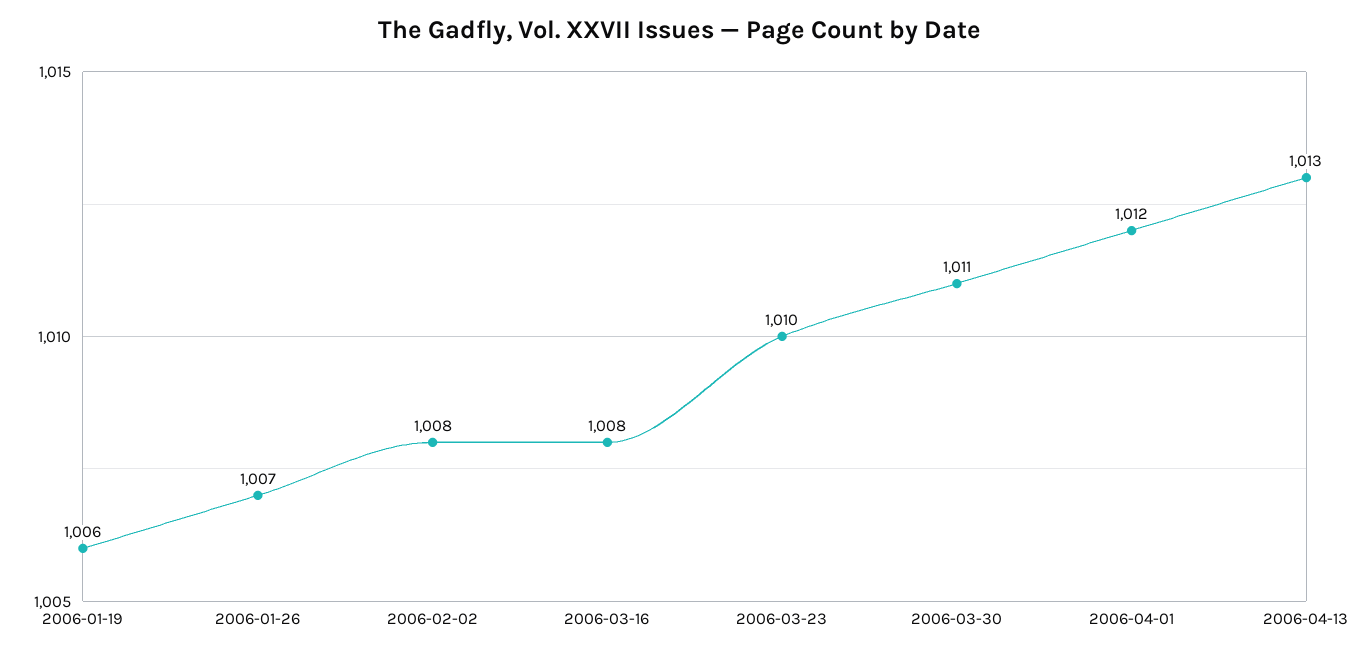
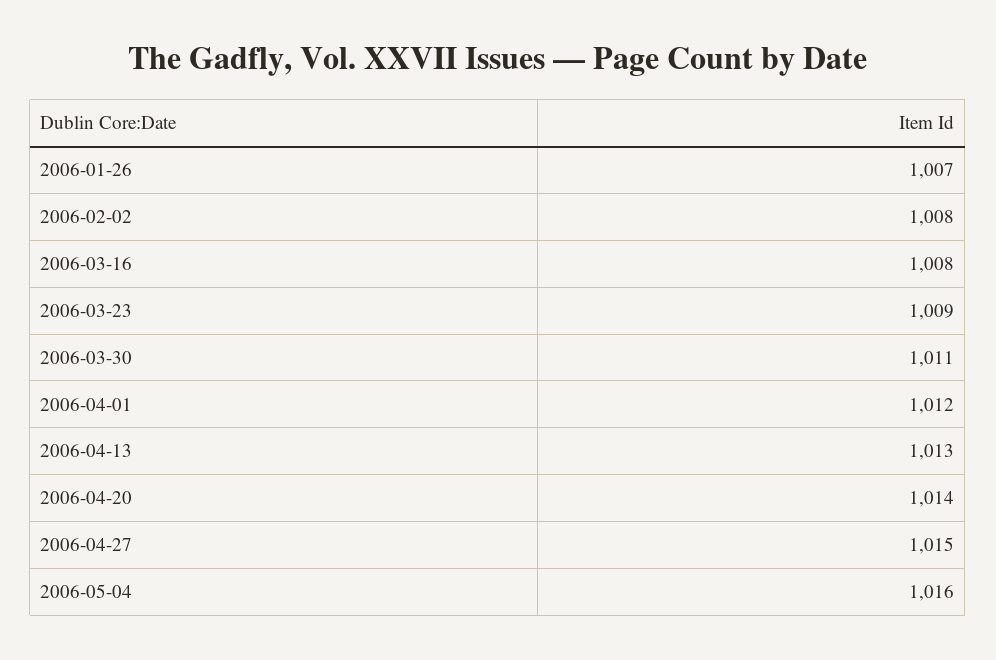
2006-01-19: 1006 -> none
2006-03-23: 1010 -> 1009
2006-04-20: none -> 1014
2006-04-27: none -> 1015
2006-05-04: none -> 1016

